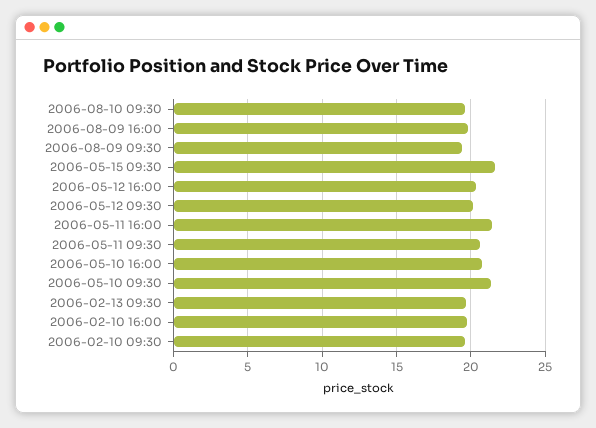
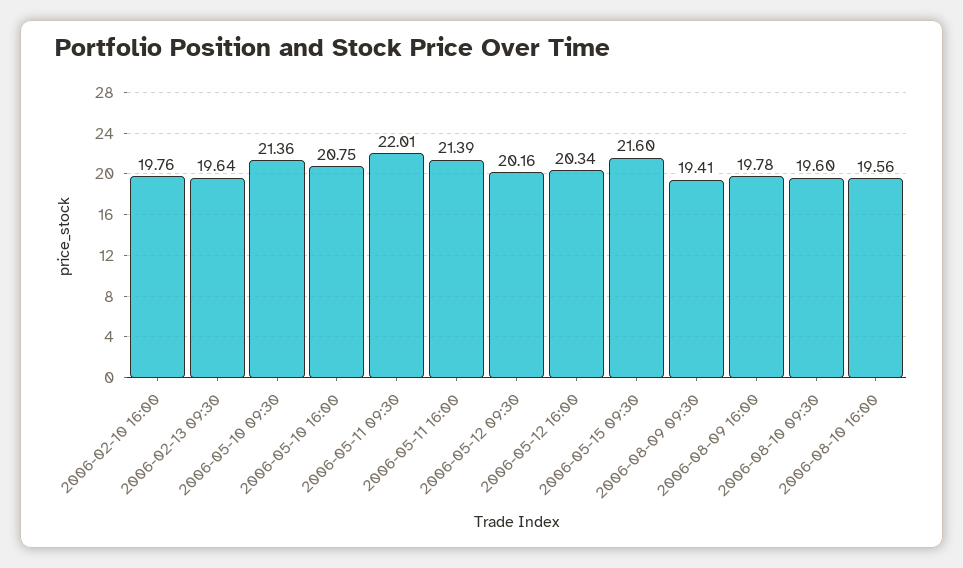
2006-05-11 09:30: 20.5 -> 22.01
2006-02-10 09:30: 19.5 -> none
2006-08-10 16:00: none -> 19.56

